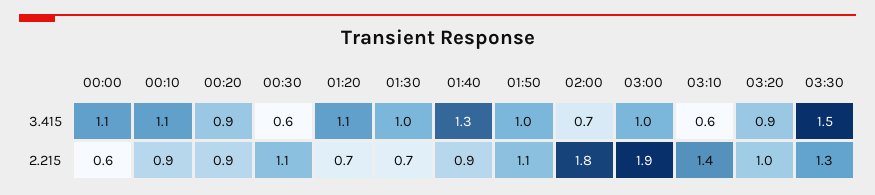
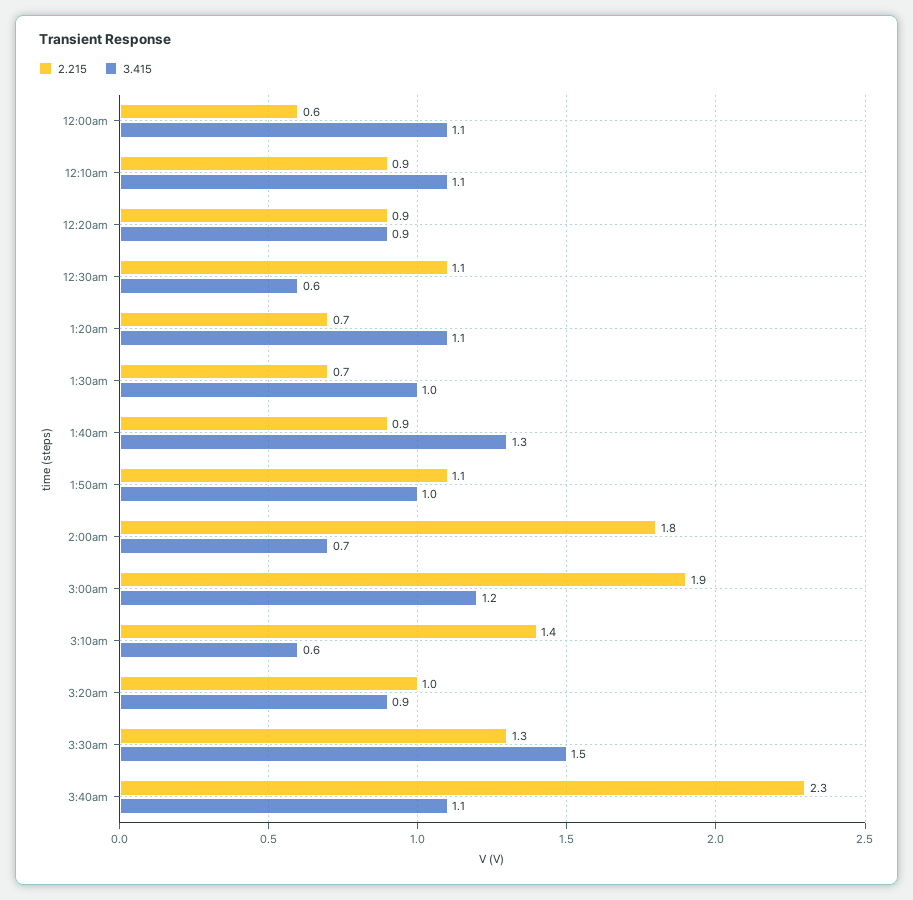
3.415, 03:00: 1 -> 1.2
2.215, 3:40am: none -> 2.3
3.415, 3:40am: none -> 1.1

